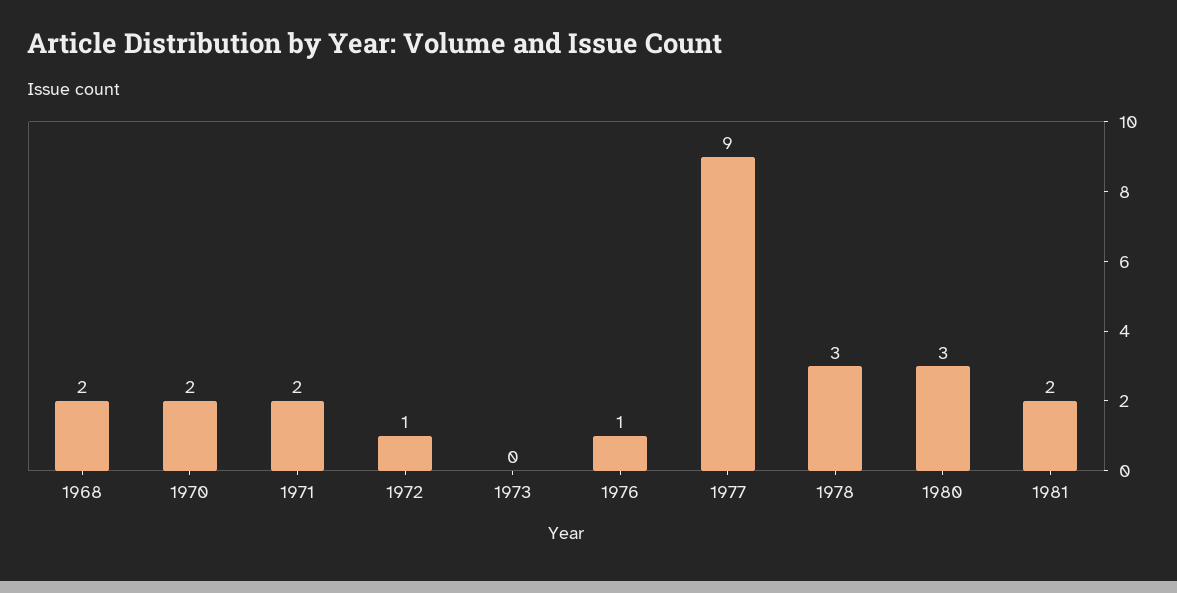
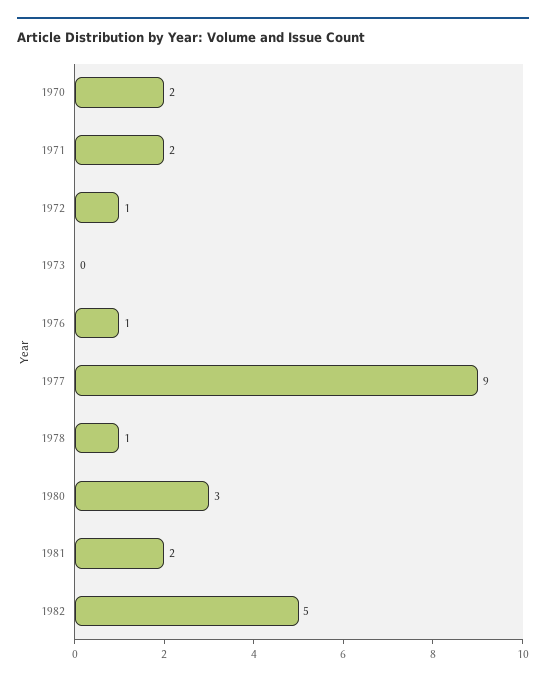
1968: 2 -> none
1978: 3 -> 1
1982: none -> 5

